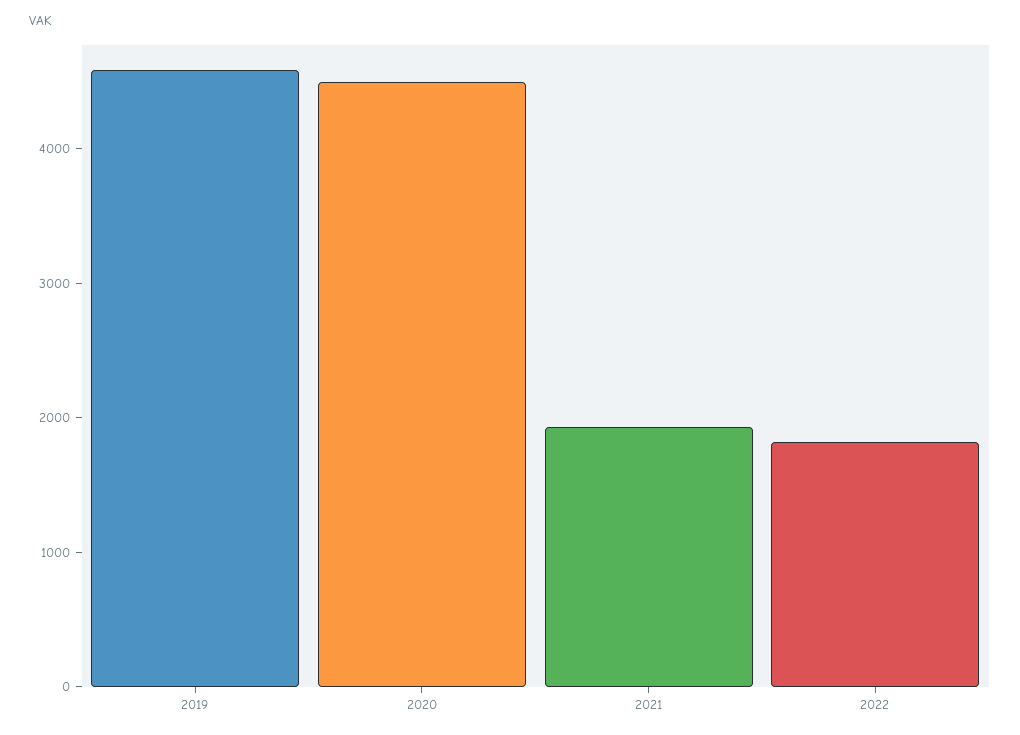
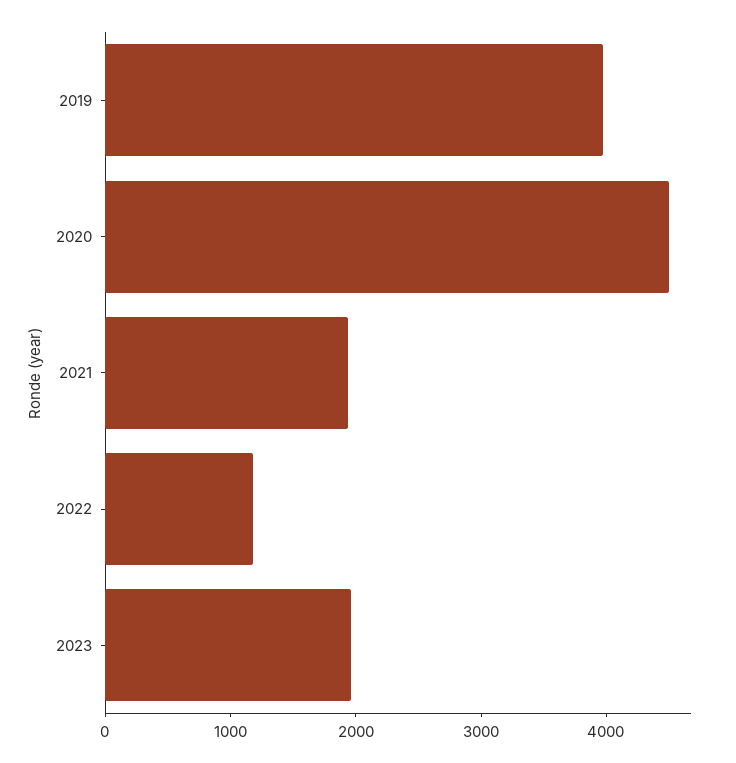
2019: 4600 -> 4000
2022: 1800 -> 1200
2023: none -> 2000

